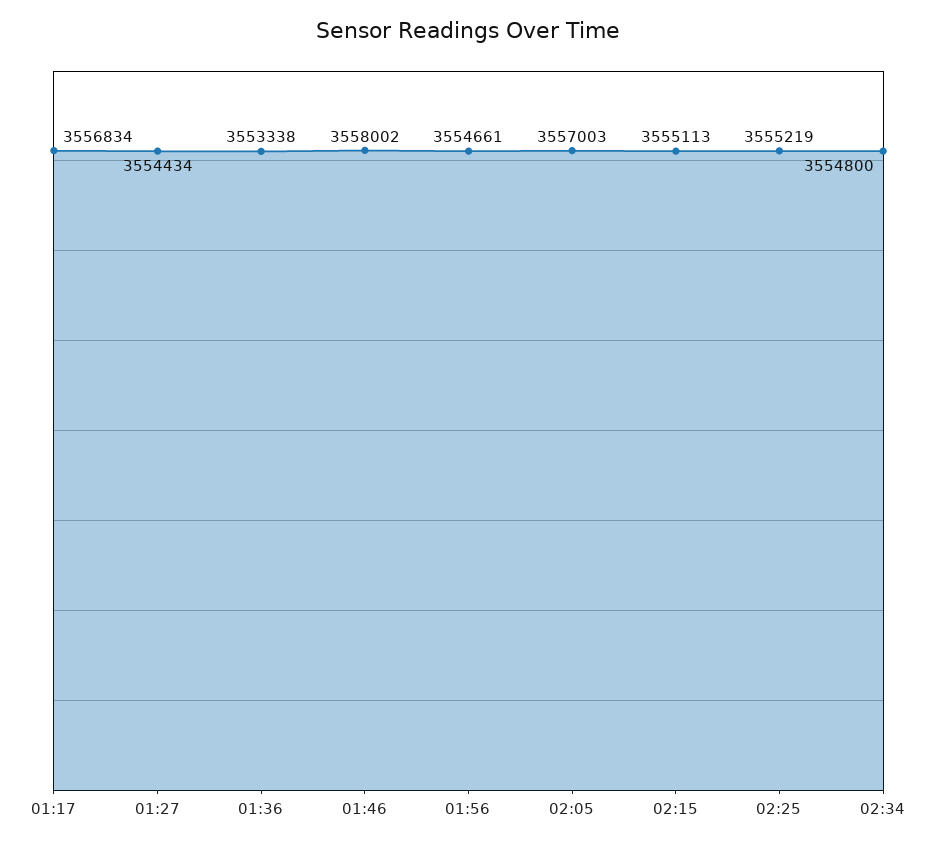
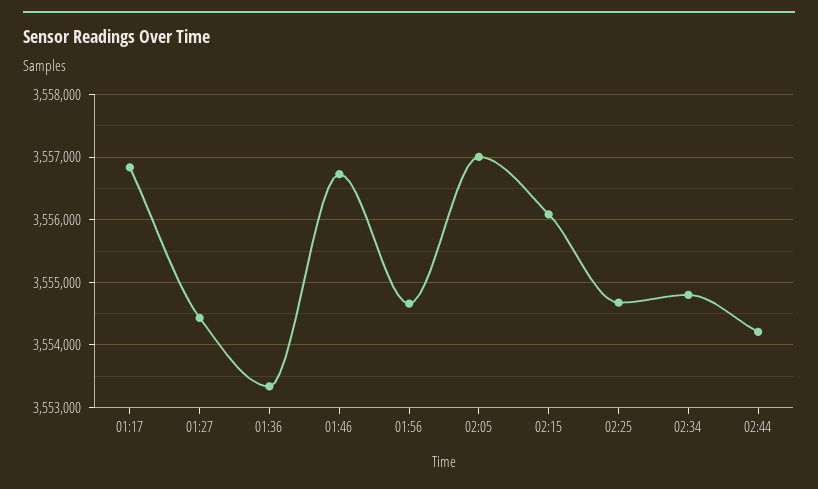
01:46: 3558002 -> 3556700
02:15: 3555113 -> 3556100
02:25: 3555219 -> 3554700
02:44: none -> 3554200

